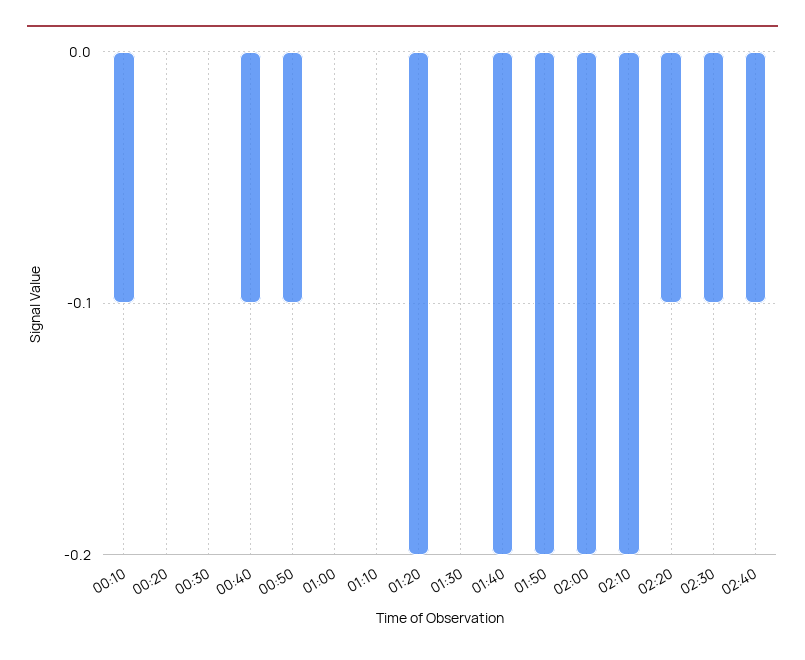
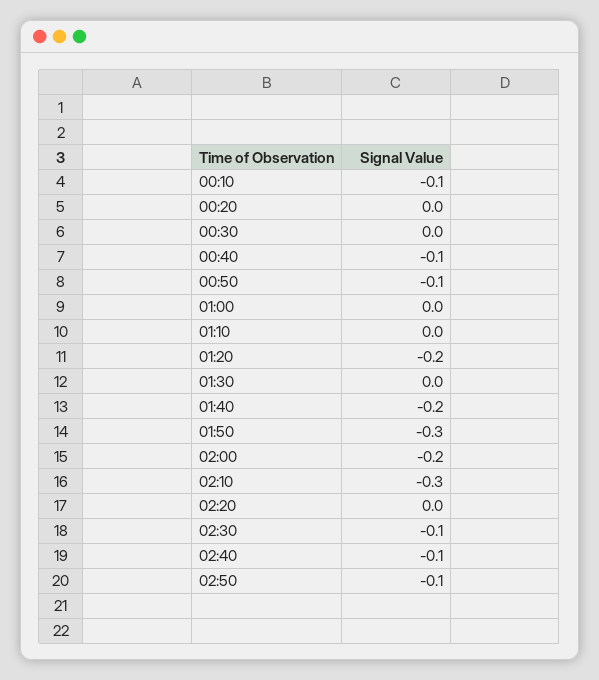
01:50: -0.2 -> -0.3
02:10: -0.2 -> -0.3
02:20: -0.1 -> 0
02:50: none -> -0.1

